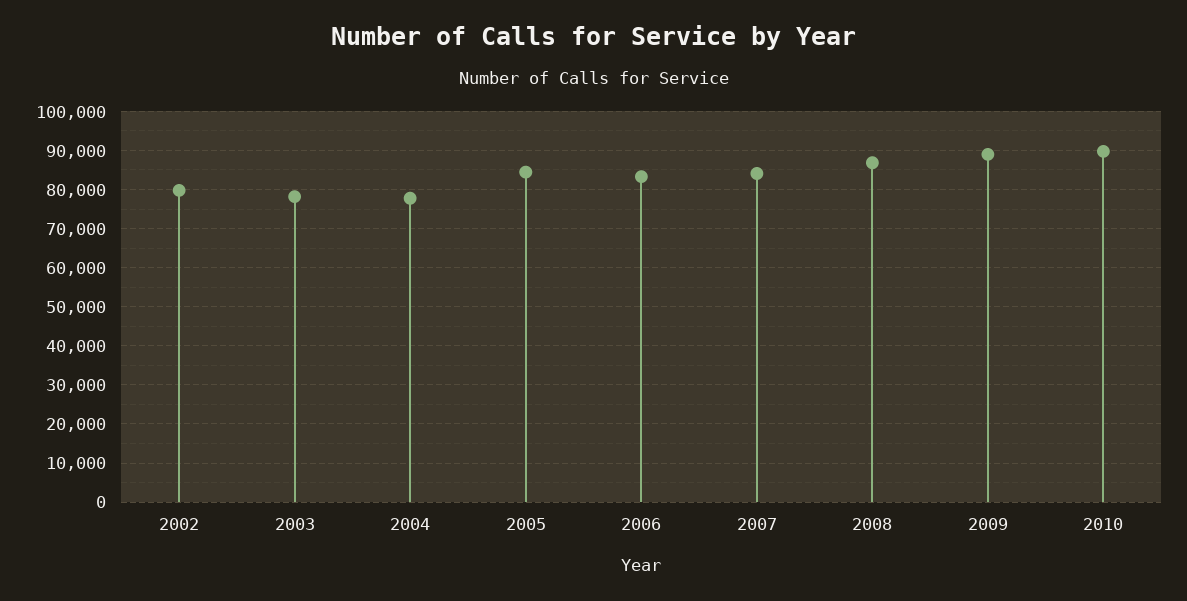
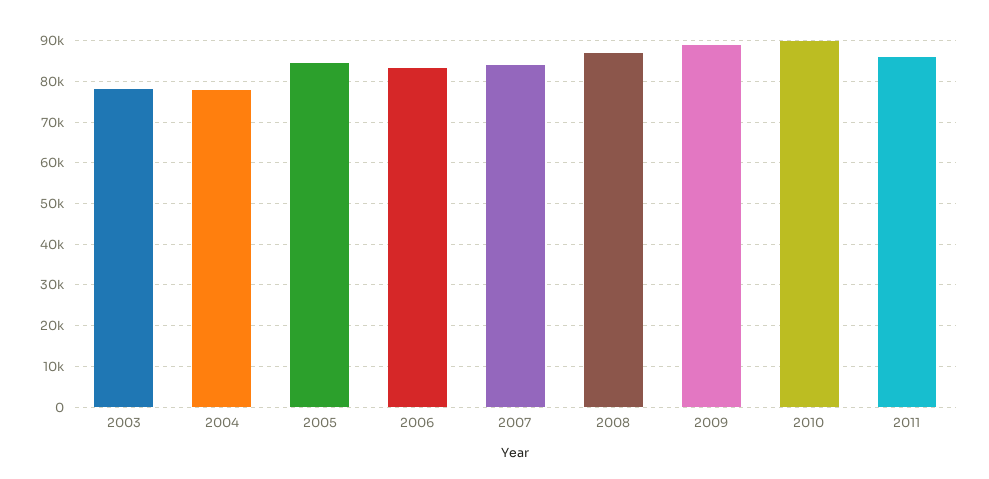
2002: 80000 -> none
2011: none -> 86000

